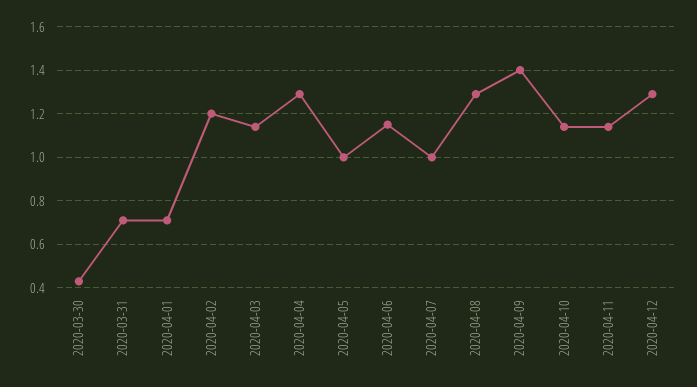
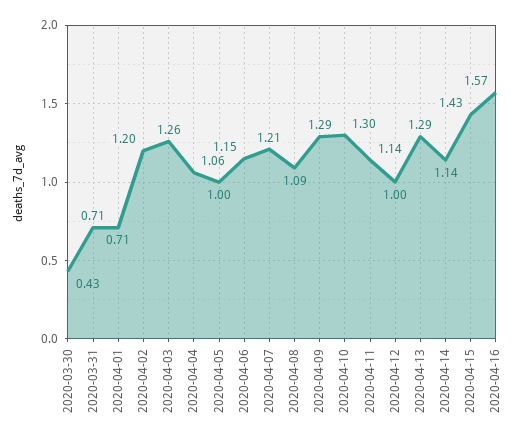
2020-04-03: 1.15 -> 1.26
2020-04-04: 1.3 -> 1.06
2020-04-07: 1 -> 1.21
2020-04-08: 1.3 -> 1.09
2020-04-09: 1.4 -> 1.29
2020-04-10: 1.15 -> 1.3
2020-04-12: 1.3 -> 1
2020-04-13: none -> 1.29
2020-04-14: none -> 1.14
2020-04-15: none -> 1.43
2020-04-16: none -> 1.57

